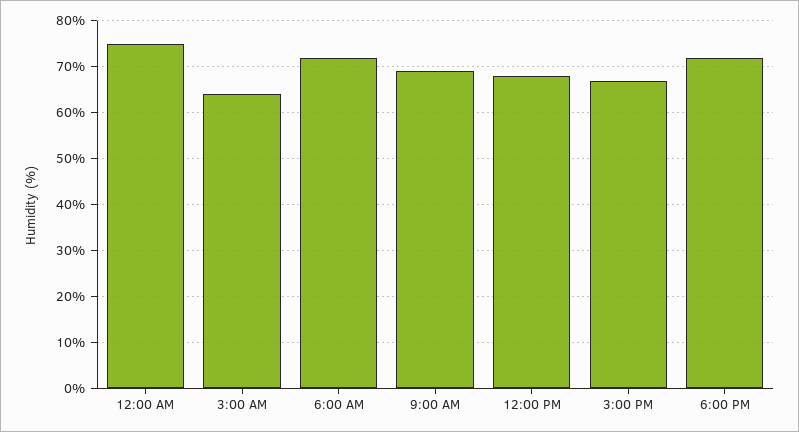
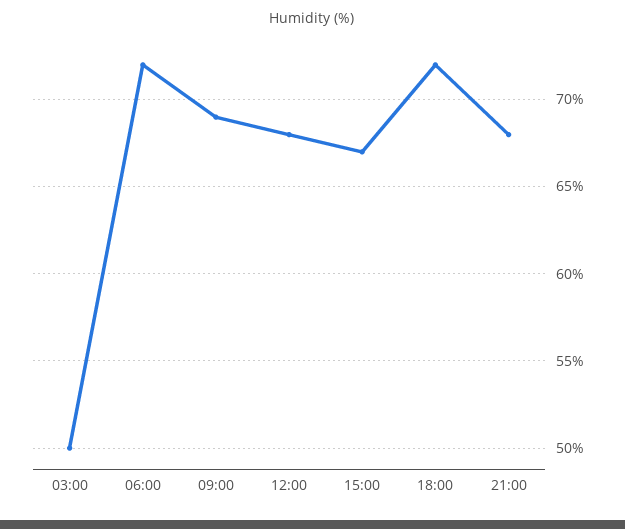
12:00 AM: 75 -> none
3:00 AM: 65 -> 50
21:00: none -> 68

